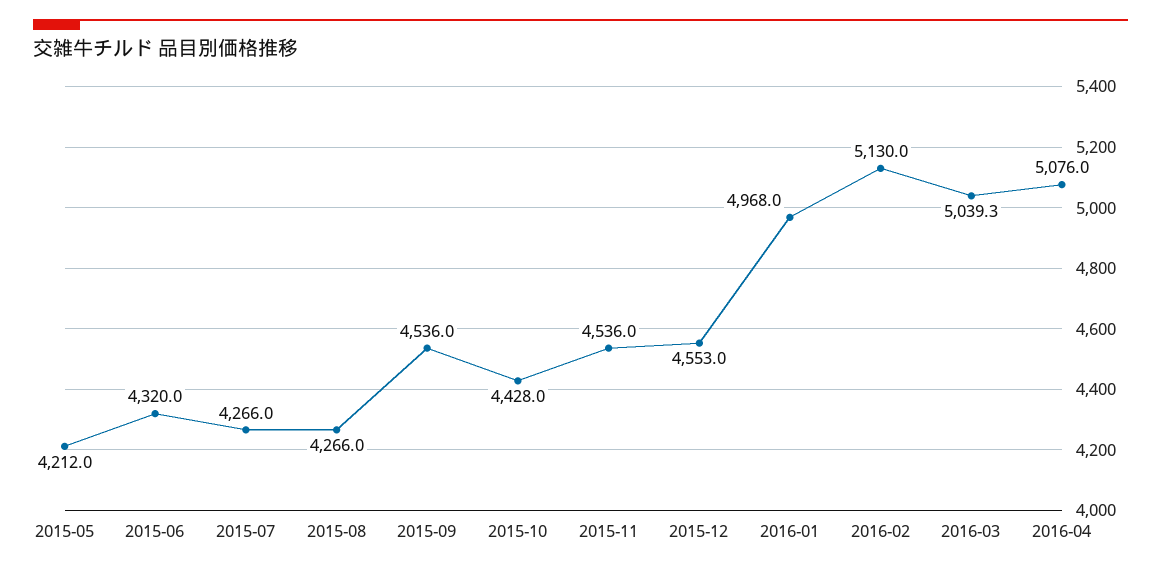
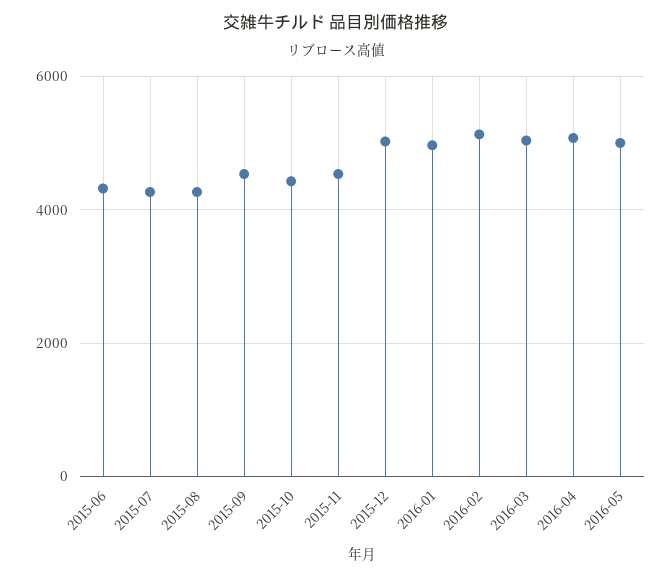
2015-05: 4212 -> none
2015-12: 4553 -> 5000
2016-05: none -> 5000

